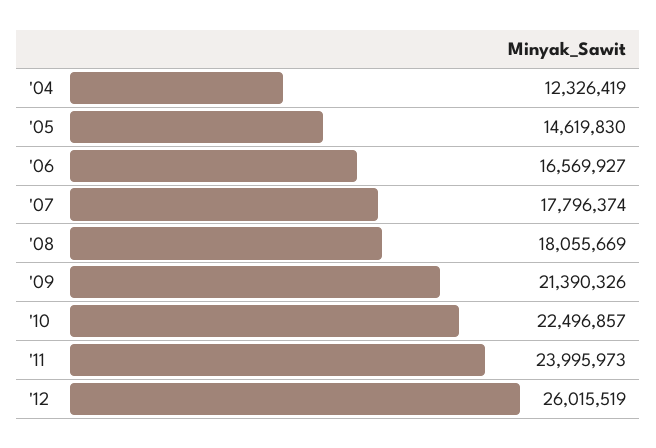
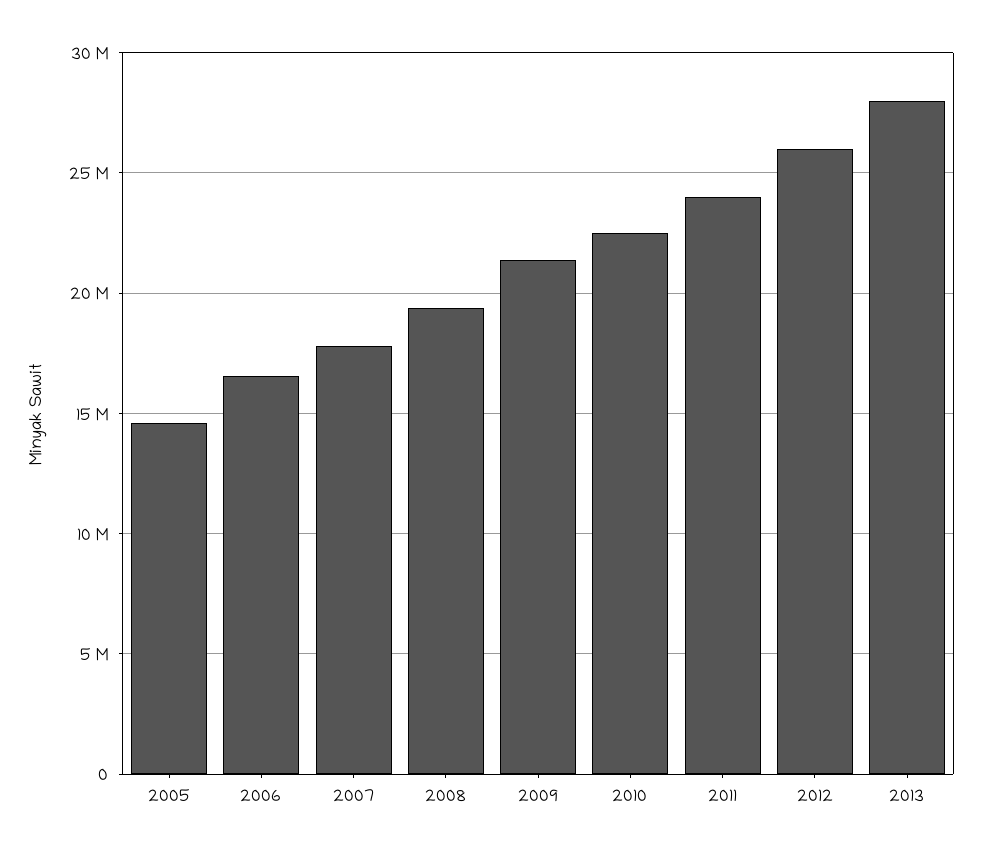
'04: 12326419 -> none
'08: 18055669 -> 19500000
2013: none -> 28000000

